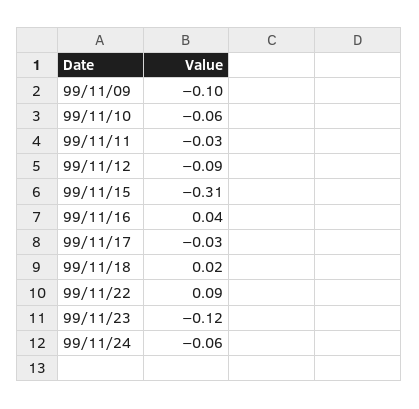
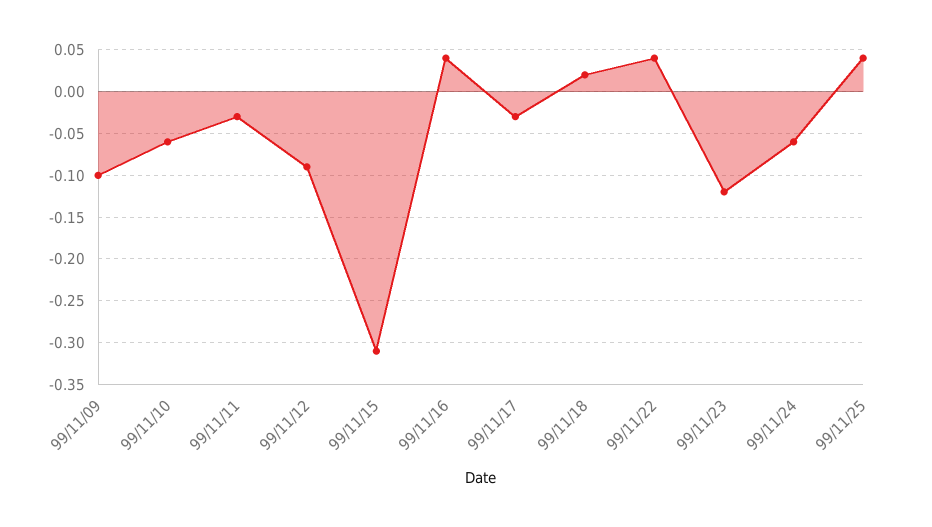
99/11/22: 0.09 -> 0.04
99/11/25: none -> 0.04

